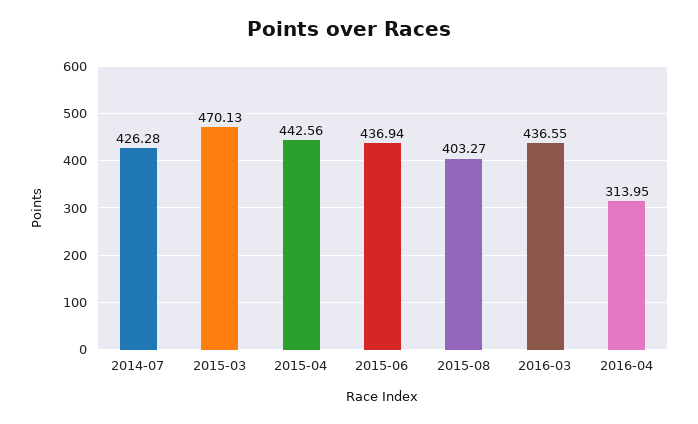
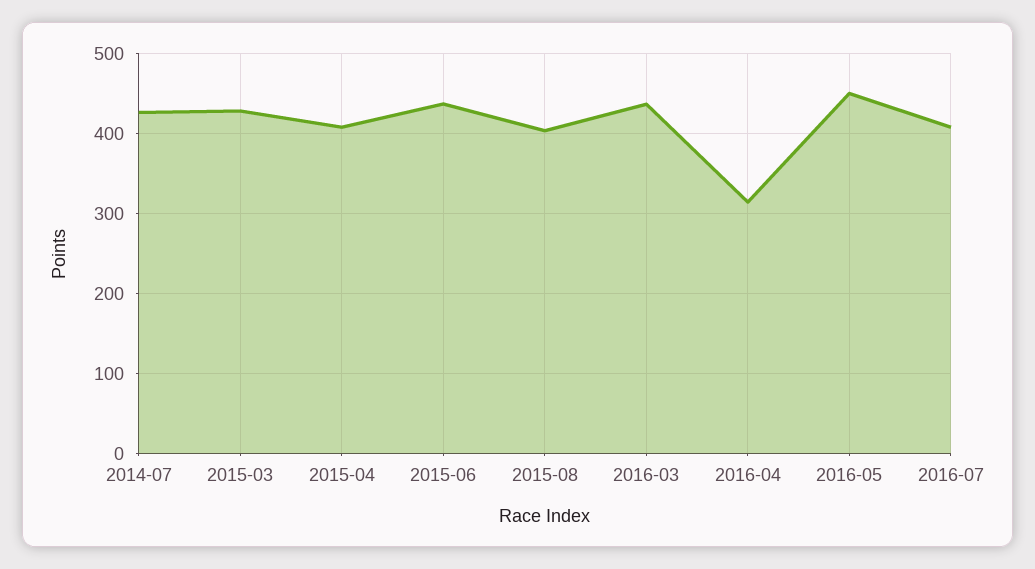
2015-03: 470.13 -> 430
2015-04: 442.56 -> 410
2016-05: none -> 450
2016-07: none -> 410

